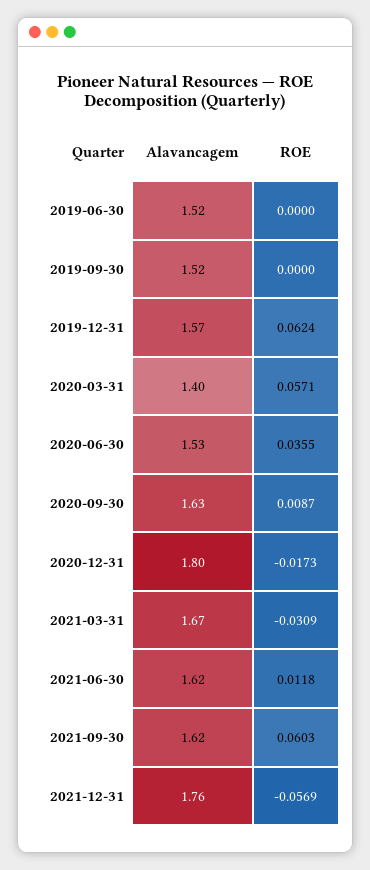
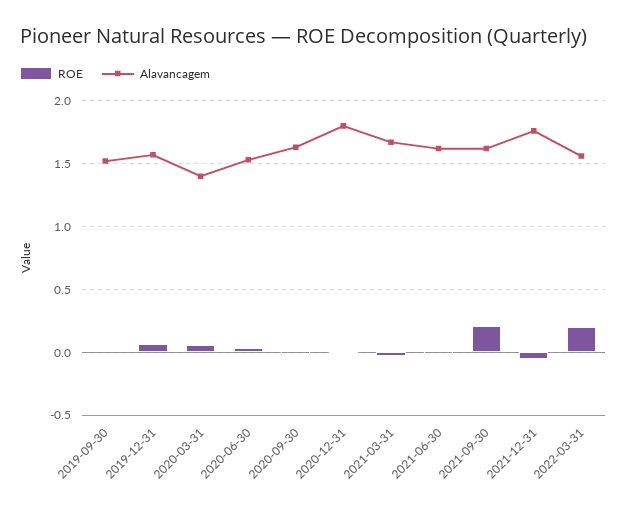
Alavancagem, 2019-06-30: 1.52 -> none
ROE, 2019-06-30: 0 -> none
ROE, 2021-09-30: 0.0603 -> 0.2
ROE, 2022-03-31: none -> 0.2
Alavancagem, 2022-03-31: none -> 1.55

